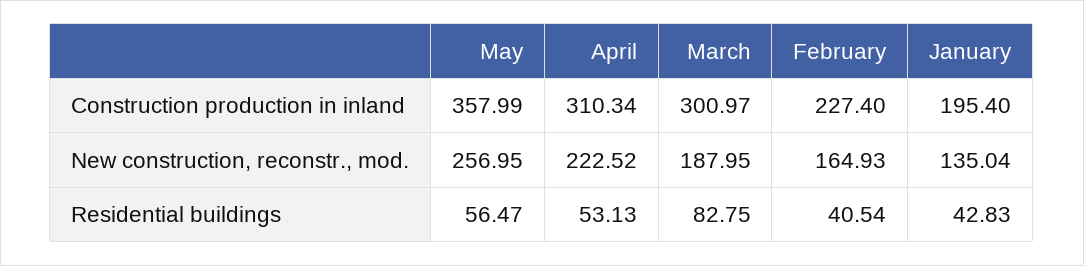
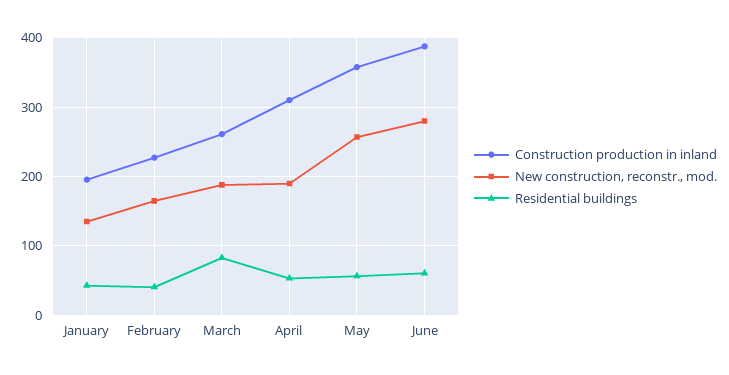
Construction production in inland, March: 300.97 -> 260
New construction, reconstr., mod., April: 222.52 -> 190
Construction production in inland, June: none -> 390
New construction, reconstr., mod., June: none -> 280
Residential buildings, June: none -> 60

